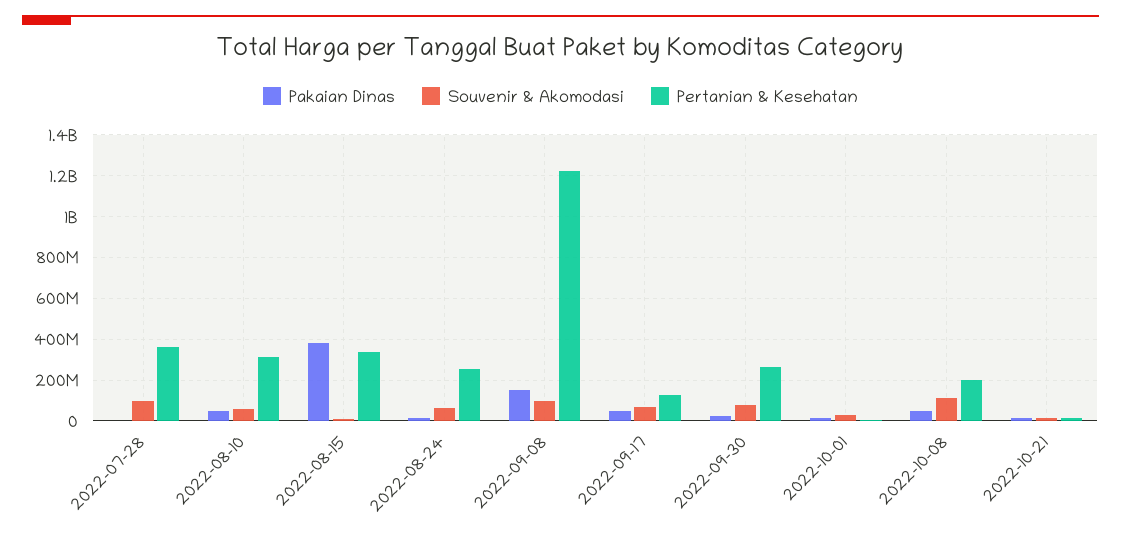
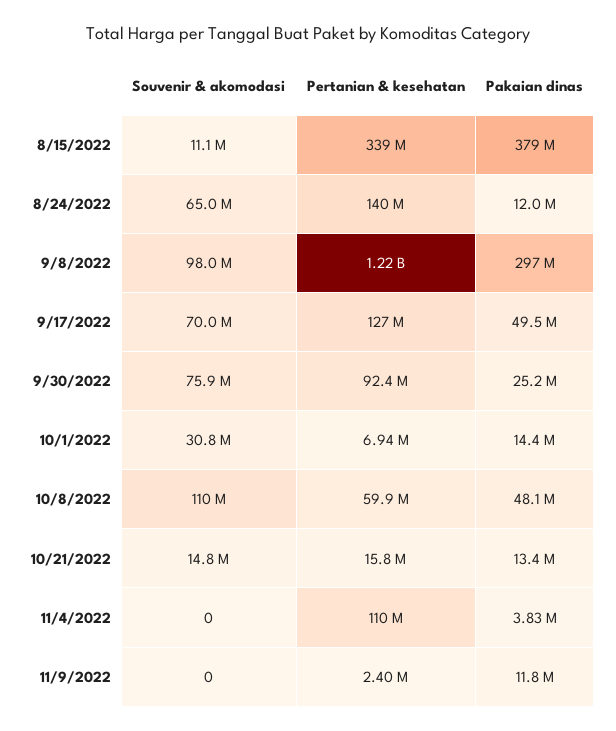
Pakaian Dinas, 2022-07-28: 0 -> none
Souvenir & Akomodasi, 2022-07-28: 100000000 -> none
Pertanian & Kesehatan, 2022-07-28: 350000000 -> none
Pakaian Dinas, 2022-08-10: 50000000 -> none
Souvenir & Akomodasi, 2022-08-10: 50000000 -> none
Pertanian & Kesehatan, 2022-08-10: 300000000 -> none
Pertanian & Kesehatan, 2022-08-24: 250000000 -> 140000000
Pakaian Dinas, 2022-09-08: 150000000 -> 297000000
Pertanian & Kesehatan, 2022-09-30: 250000000 -> 92400000
Pertanian & Kesehatan, 2022-10-08: 200000000 -> 59900000
Souvenir & Akomodasi, 11/4/2022: none -> 0
Pertanian & Kesehatan, 11/4/2022: none -> 110000000
Pakaian Dinas, 11/4/2022: none -> 3830000
Souvenir & Akomodasi, 11/9/2022: none -> 0
Pertanian & Kesehatan, 11/9/2022: none -> 2400000
Pakaian Dinas, 11/9/2022: none -> 11800000

